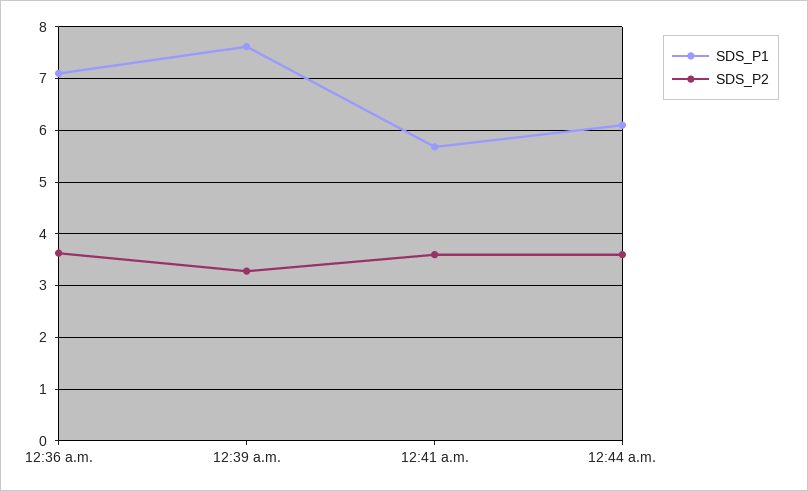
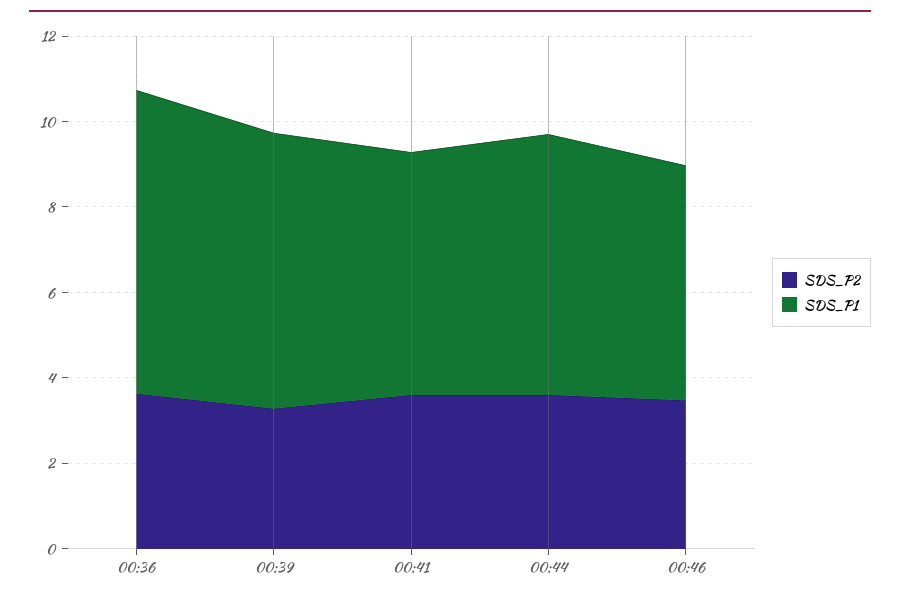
SDS_P1, 12:39 a.m.: 7.6 -> 6.5
SDS_P2, 00:46: none -> 3.5
SDS_P1, 00:46: none -> 5.5

